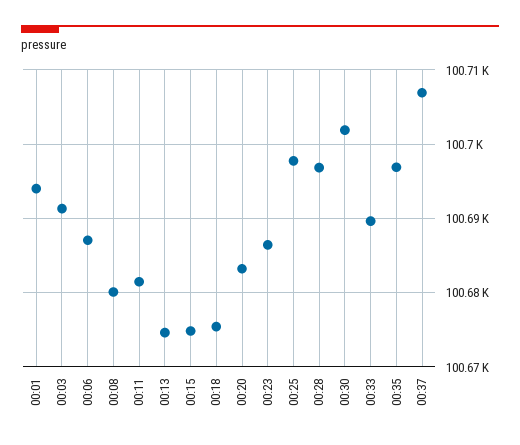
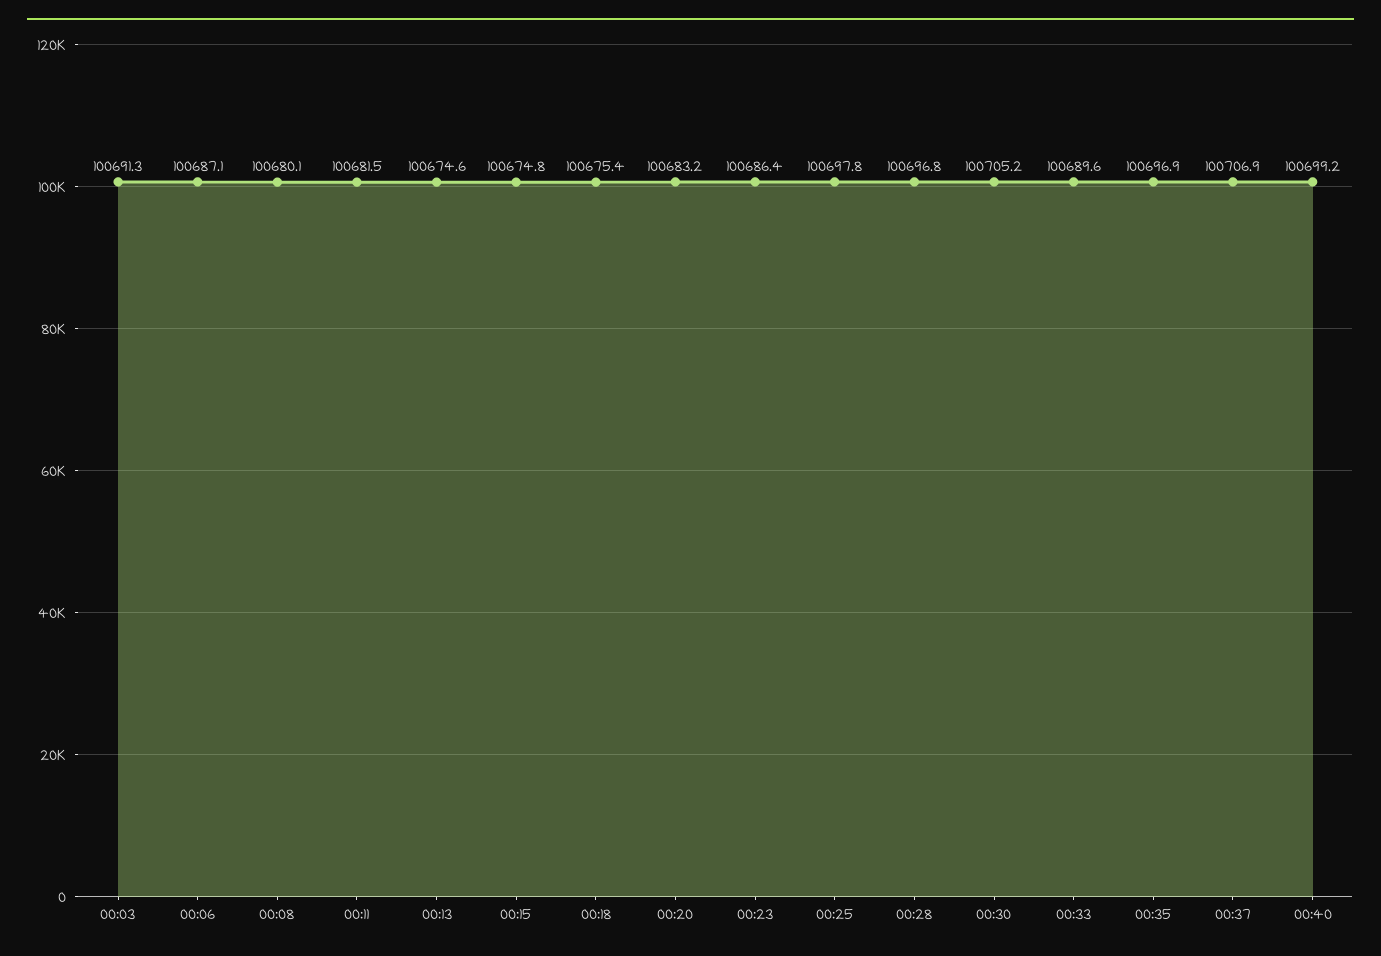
00:01: 100694 -> none
00:30: 100702 -> 100705.2
00:40: none -> 100699.2

